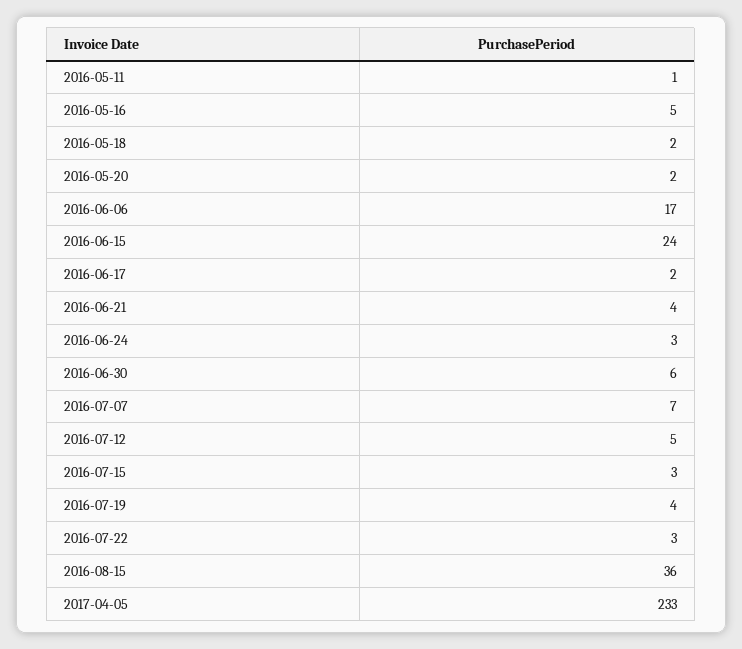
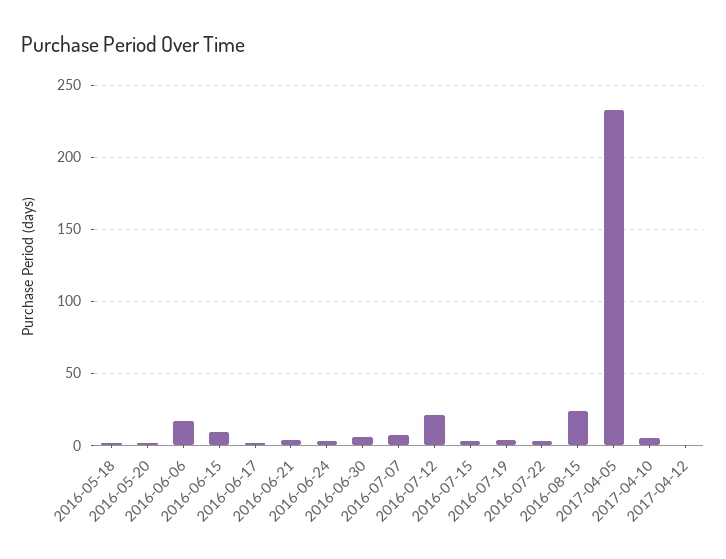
2016-05-11: 1 -> none
2016-05-16: 5 -> none
2016-06-15: 24 -> 10
2016-07-12: 5 -> 20
2016-08-15: 36 -> 25
2017-04-10: none -> 5
2017-04-12: none -> 0

